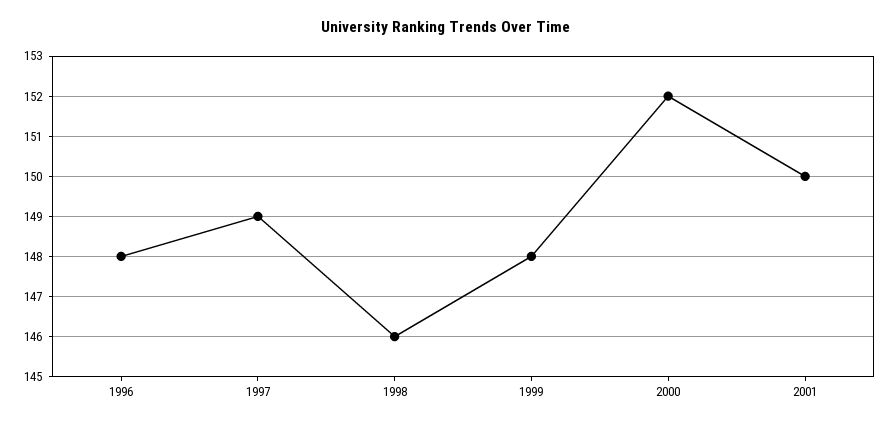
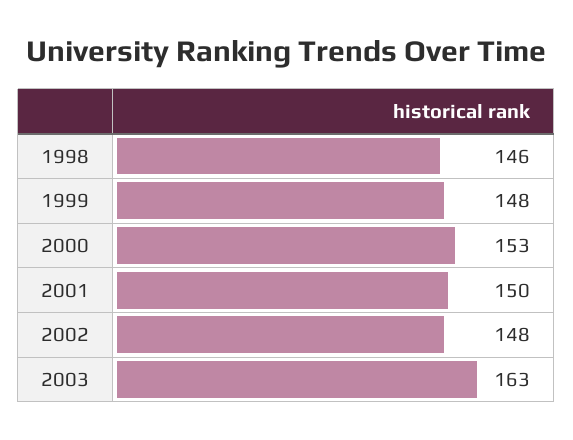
1996: 148 -> none
1997: 149 -> none
2000: 152 -> 153
2002: none -> 148
2003: none -> 163

